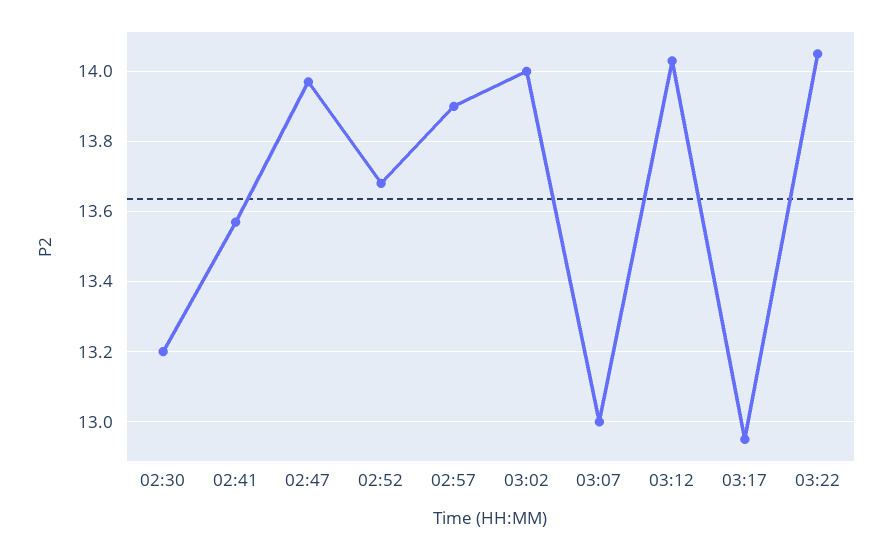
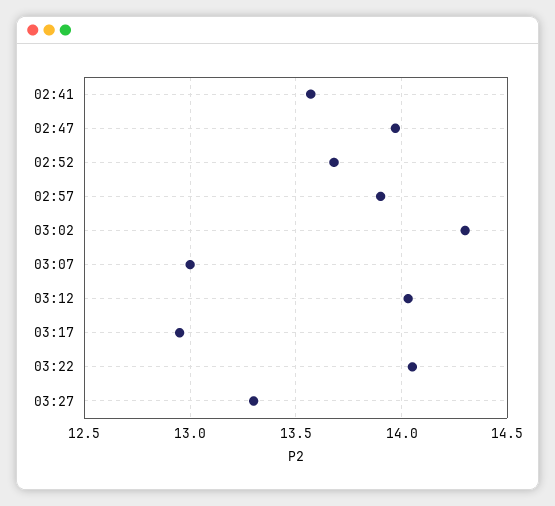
02:30: 13.2 -> none
03:02: 14 -> 14.3
03:27: none -> 13.3

